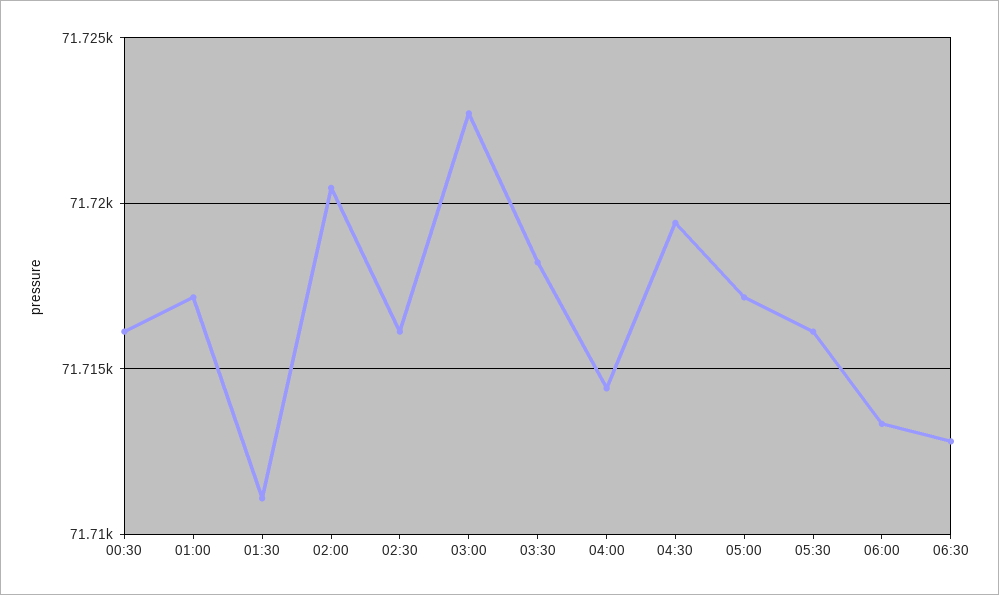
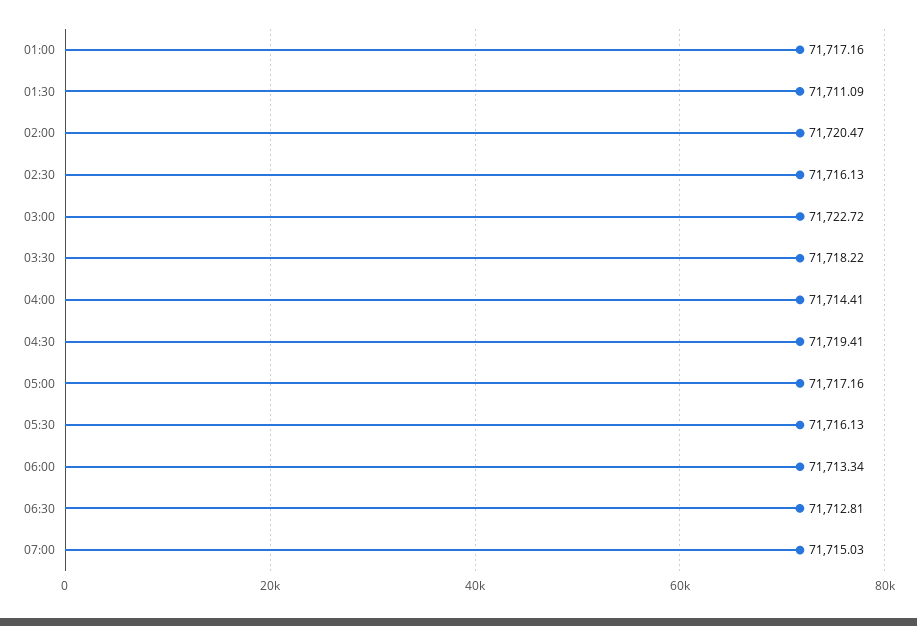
00:30: 71716 -> none
07:00: none -> 71715.03

